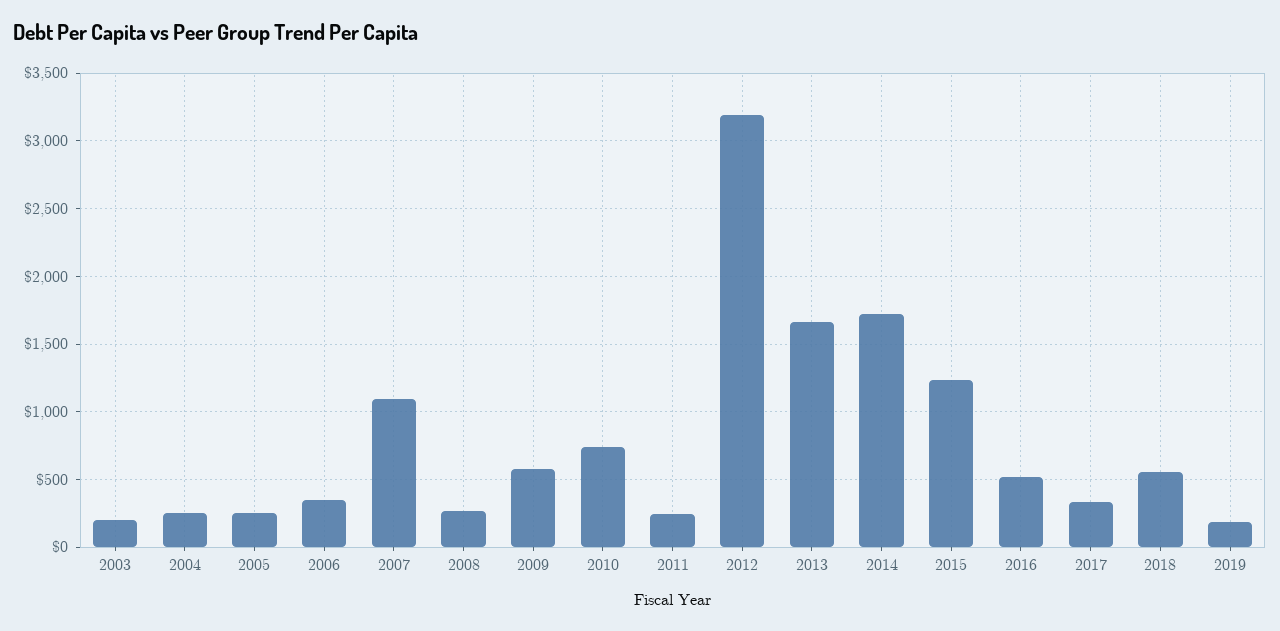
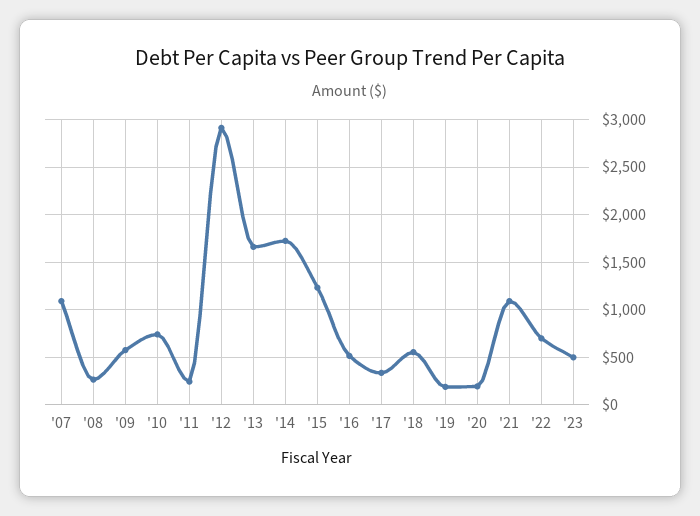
2003: 200 -> none
2004: 250 -> none
2005: 250 -> none
2006: 350 -> none
2012: 3200 -> 2900
'20: none -> 200
'21: none -> 1100
'22: none -> 700
'23: none -> 500

